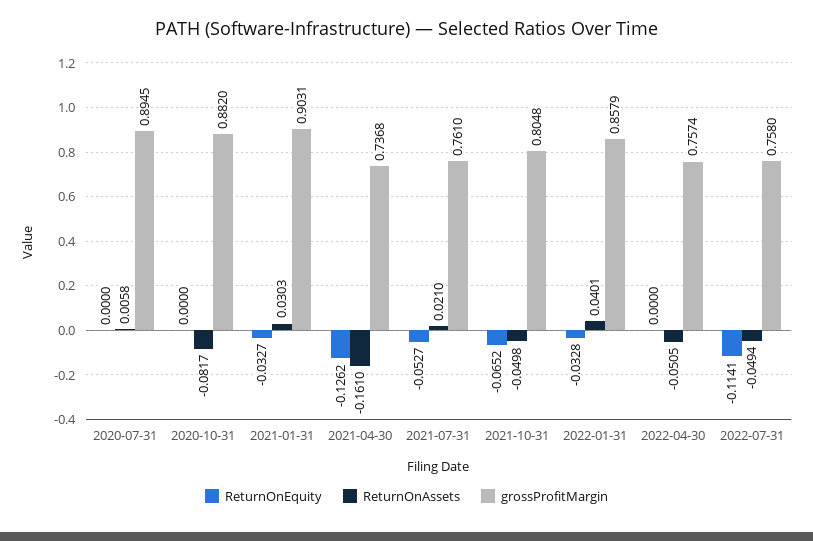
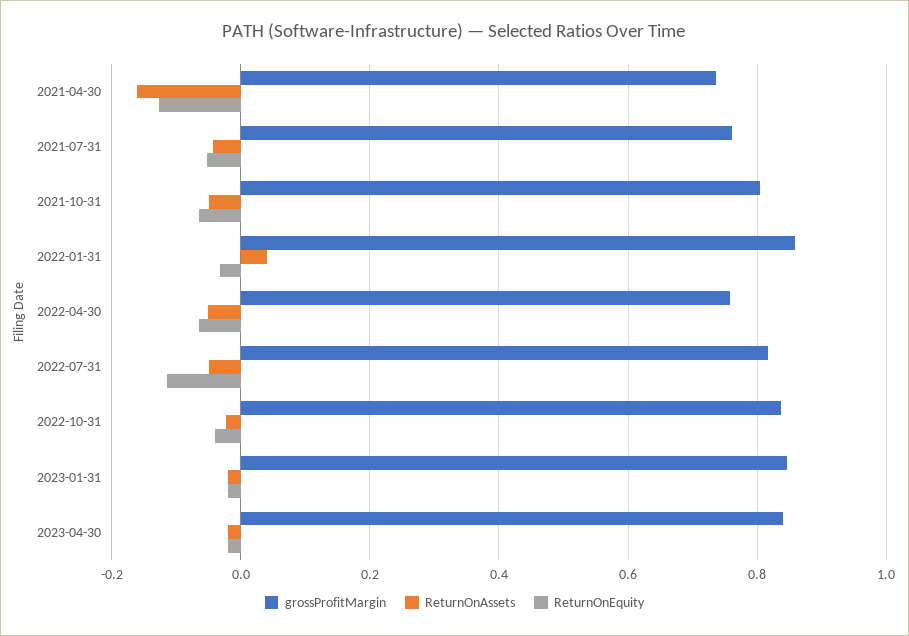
ReturnOnEquity, 2020-07-31: 0 -> none
ReturnOnAssets, 2020-07-31: 0.0058 -> none
grossProfitMargin, 2020-07-31: 0.8945 -> none
ReturnOnEquity, 2020-10-31: 0 -> none
ReturnOnAssets, 2020-10-31: -0.0817 -> none
grossProfitMargin, 2020-10-31: 0.882 -> none
ReturnOnEquity, 2021-01-31: -0.0327 -> none
ReturnOnAssets, 2021-01-31: 0.0303 -> none
grossProfitMargin, 2021-01-31: 0.9031 -> none
ReturnOnAssets, 2021-07-31: 0.021 -> -0.04
ReturnOnEquity, 2022-04-30: 0 -> -0.06
grossProfitMargin, 2022-07-31: 0.758 -> 0.82
grossProfitMargin, 2022-10-31: none -> 0.84
ReturnOnAssets, 2022-10-31: none -> -0.02
ReturnOnEquity, 2022-10-31: none -> -0.04
grossProfitMargin, 2023-01-31: none -> 0.84
ReturnOnAssets, 2023-01-31: none -> -0.02
ReturnOnEquity, 2023-01-31: none -> -0.02
grossProfitMargin, 2023-04-30: none -> 0.84
ReturnOnAssets, 2023-04-30: none -> -0.02
ReturnOnEquity, 2023-04-30: none -> -0.02

